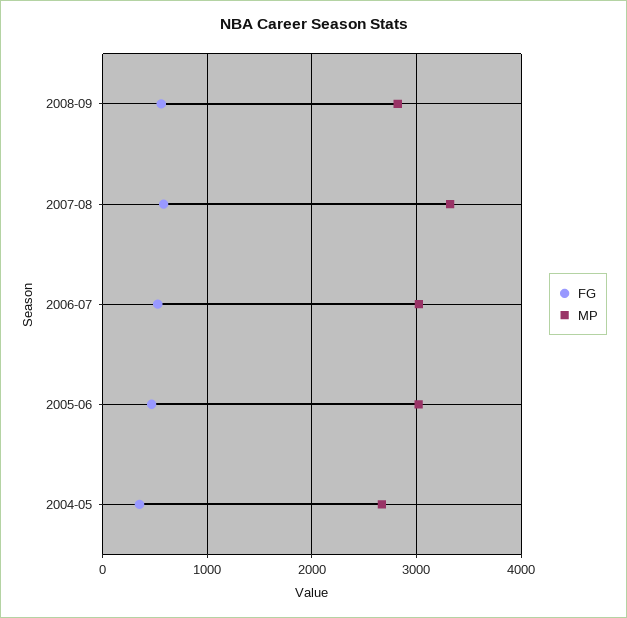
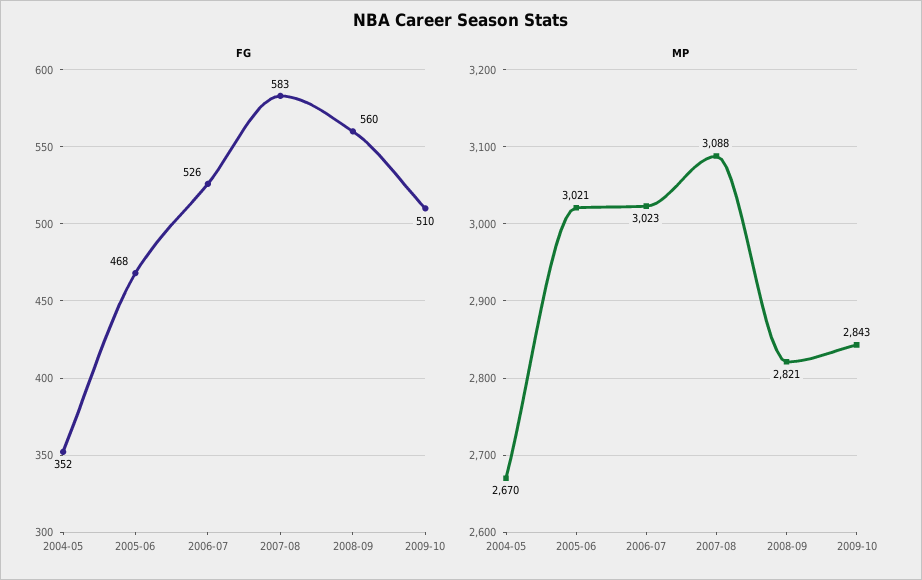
MP, 2007-08: 3300 -> 3088
FG, 2009-10: none -> 510
MP, 2009-10: none -> 2843

